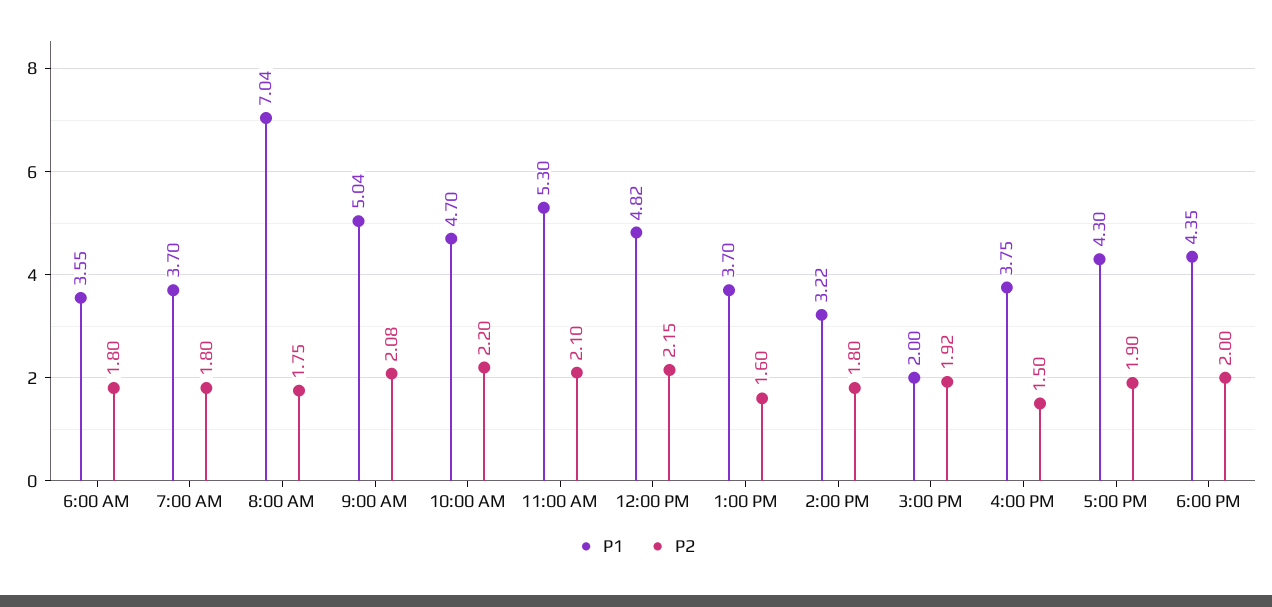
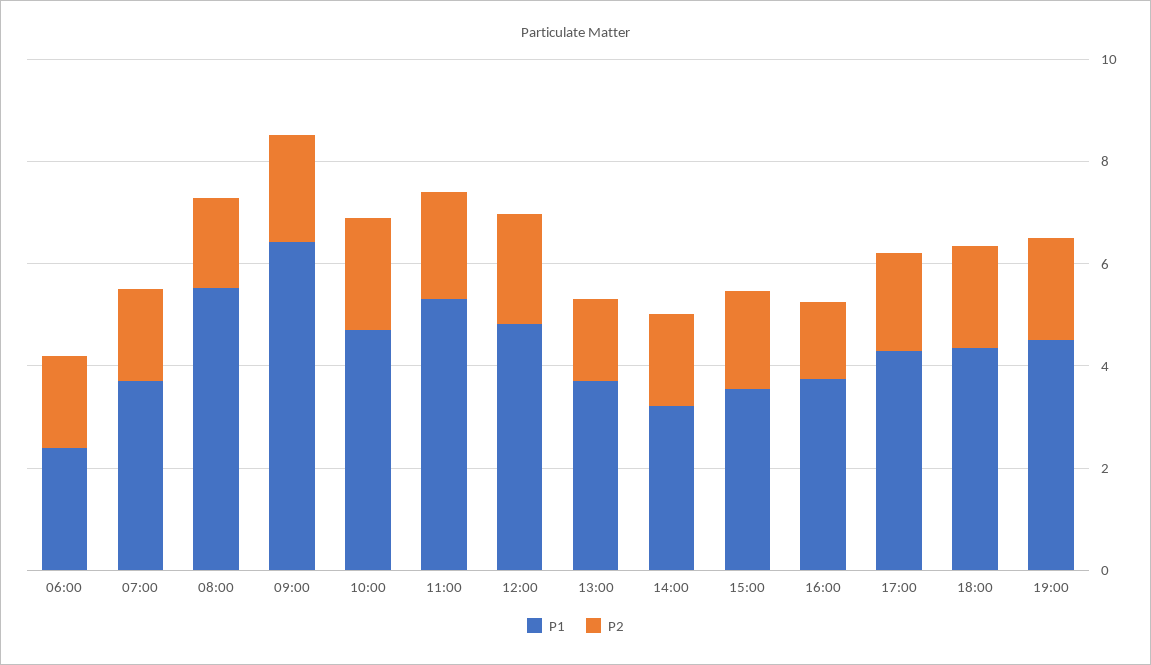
P1, 6:00 AM: 3.55 -> 2.5
P1, 8:00 AM: 7.04 -> 5.5
P1, 9:00 AM: 5.04 -> 6.5
P1, 3:00 PM: 2 -> 3.5
P1, 19:00: none -> 4.5
P2, 19:00: none -> 2

